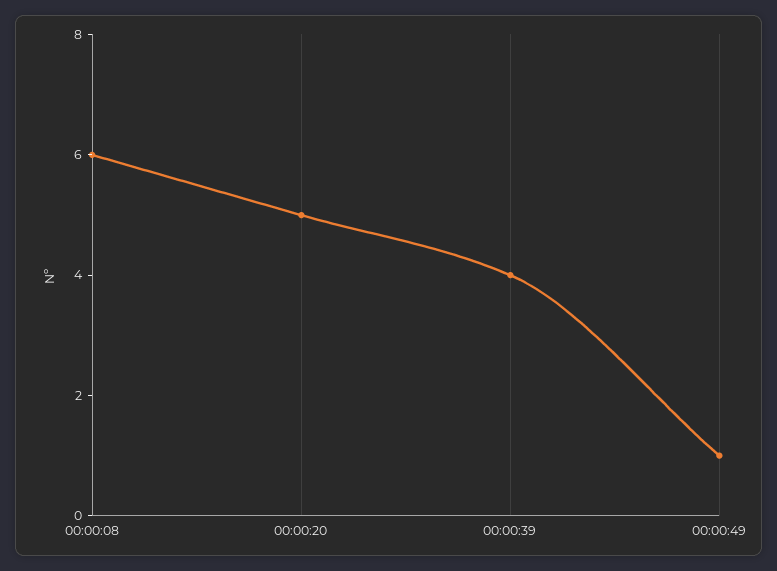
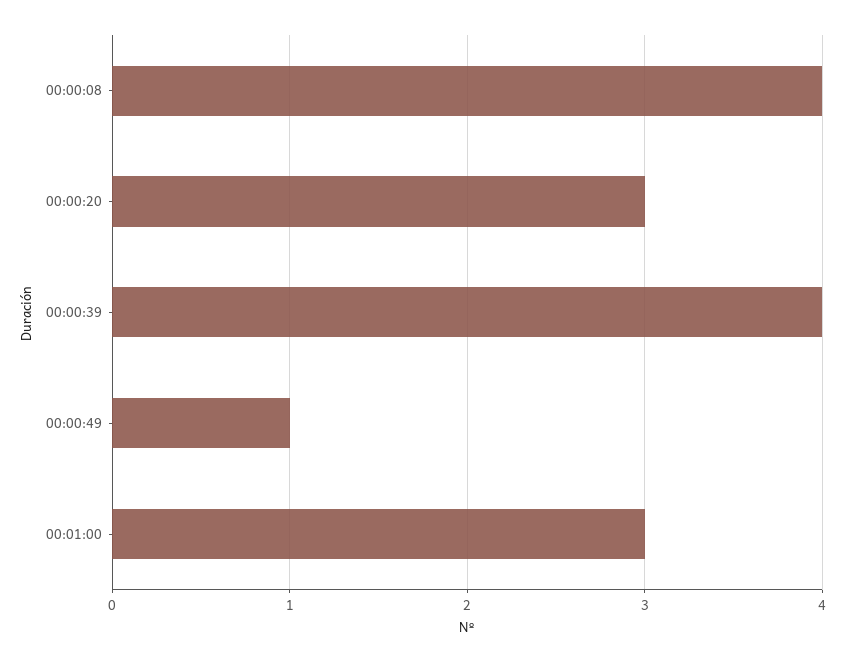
00:00:08: 6 -> 4
00:00:20: 5 -> 3
00:01:00: none -> 3

